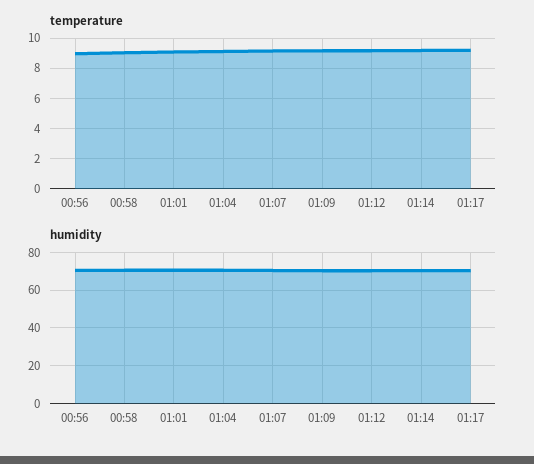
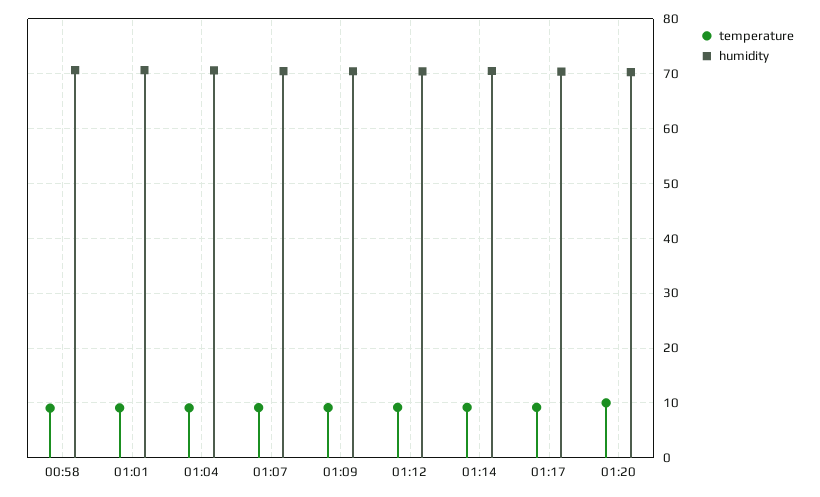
temperature, 00:56: 9 -> none
humidity, 00:56: 70 -> none
temperature, 01:20: none -> 10
humidity, 01:20: none -> 70

